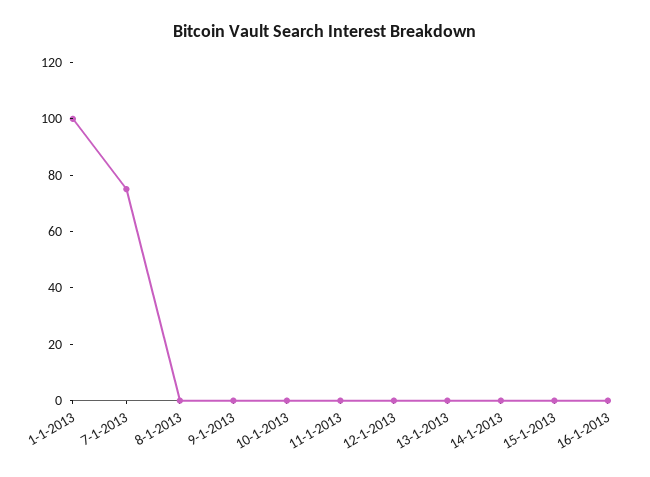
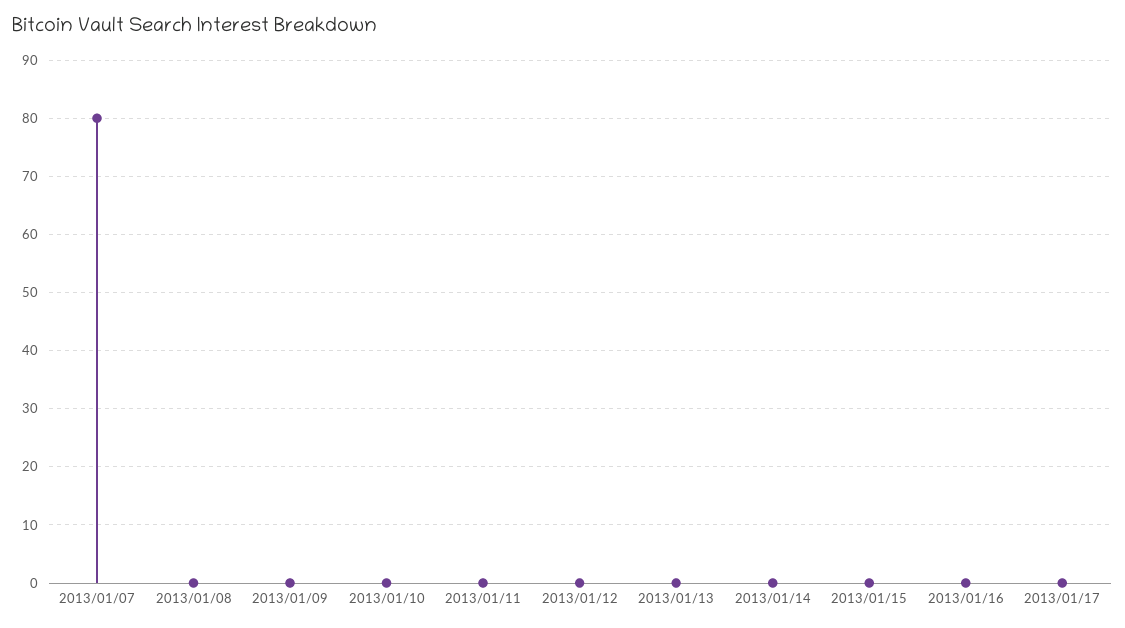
1-1-2013: 100 -> none
7-1-2013: 75 -> 80
2013/01/17: none -> 0

